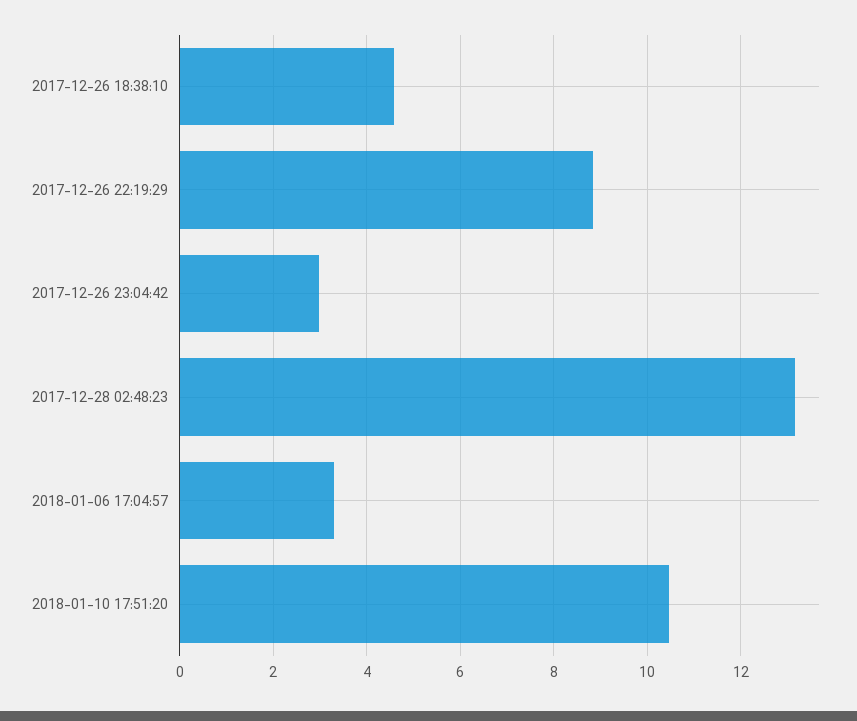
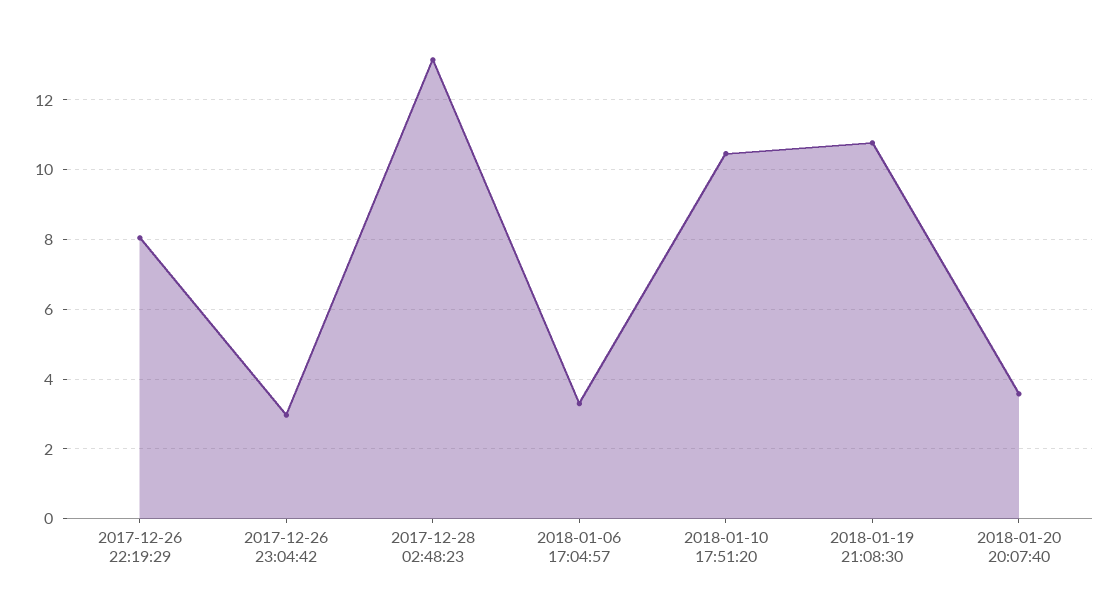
2017-12-26 18:38:10: 4.6 -> none
2017-12-26 22:19:29: 8.8 -> 8
2018-01-19 21:08:30: none -> 10.8
2018-01-20 20:07:40: none -> 3.6

